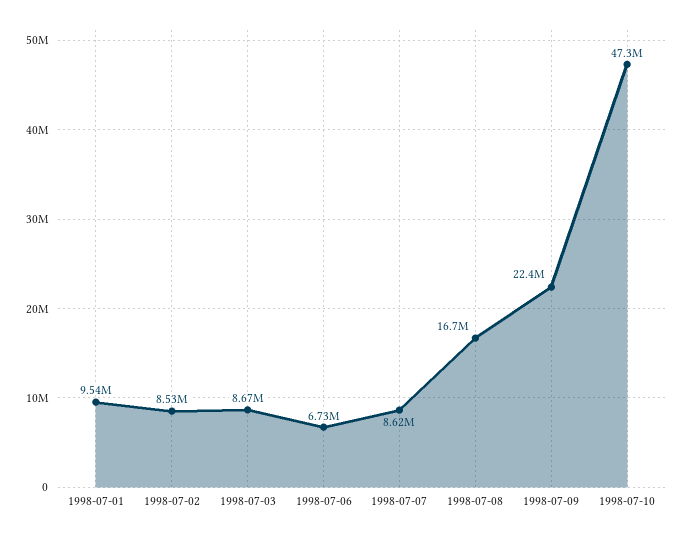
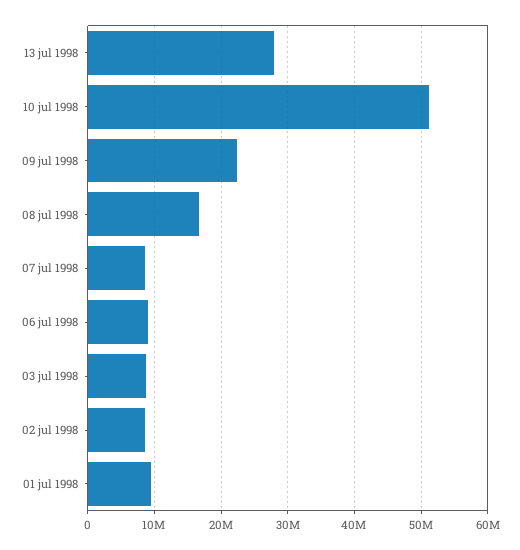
1998-07-06: 6730000 -> 9000000
1998-07-10: 47300000 -> 51000000
13 jul 1998: none -> 28000000

